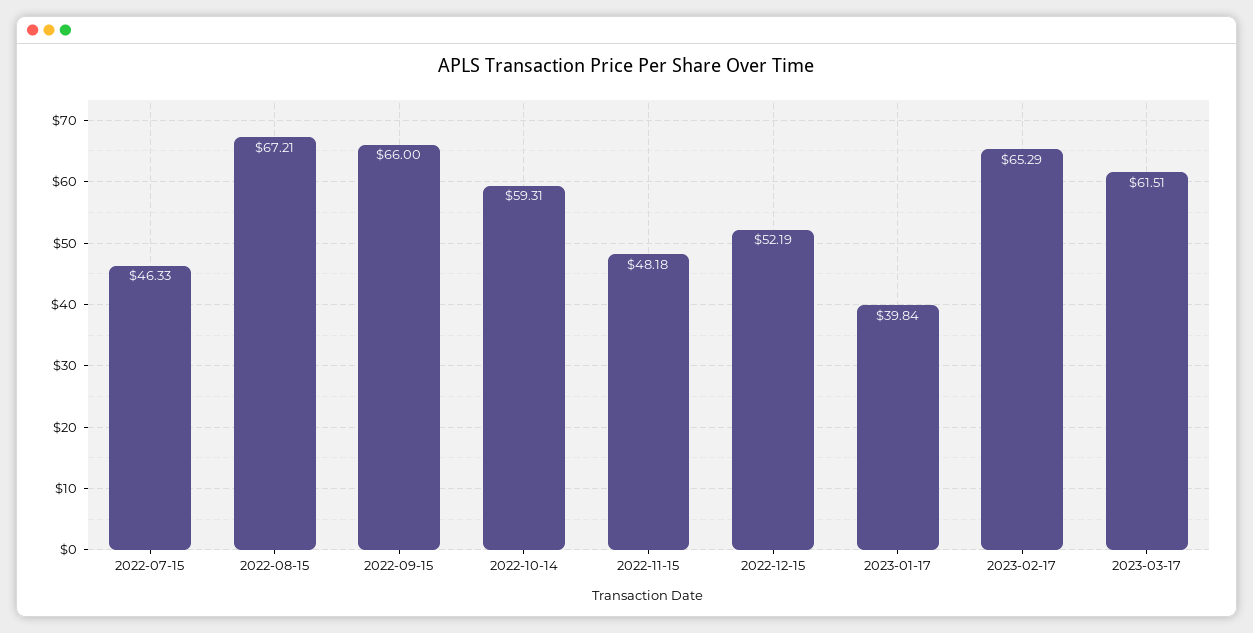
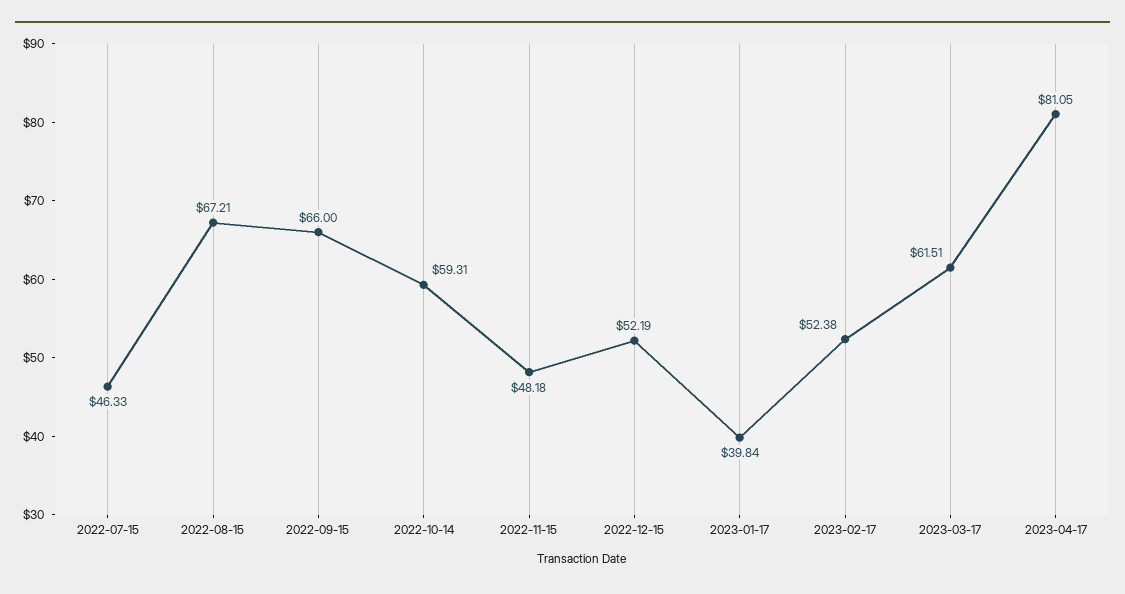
2023-02-17: 65.29 -> 52.38
2023-04-17: none -> 81.05

